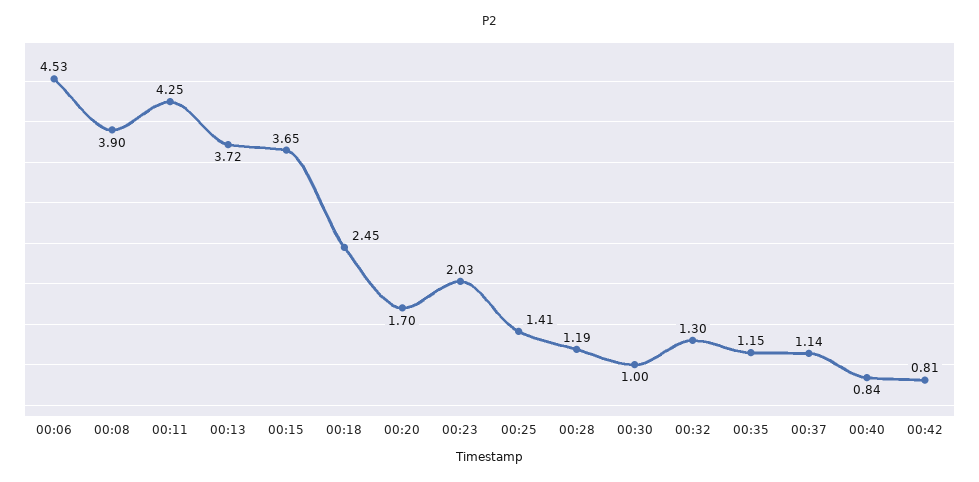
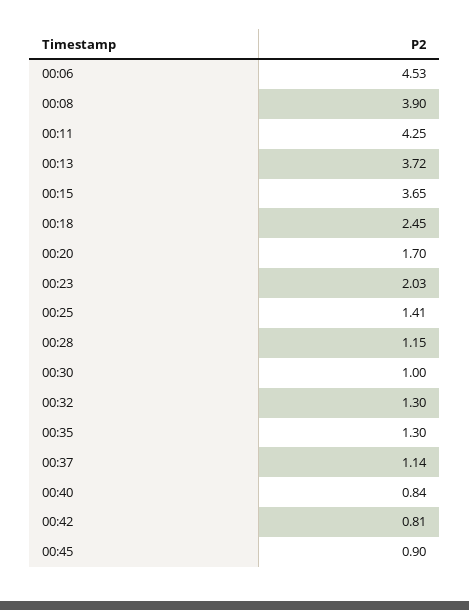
00:28: 1.19 -> 1.15
00:35: 1.15 -> 1.3
00:45: none -> 0.9

